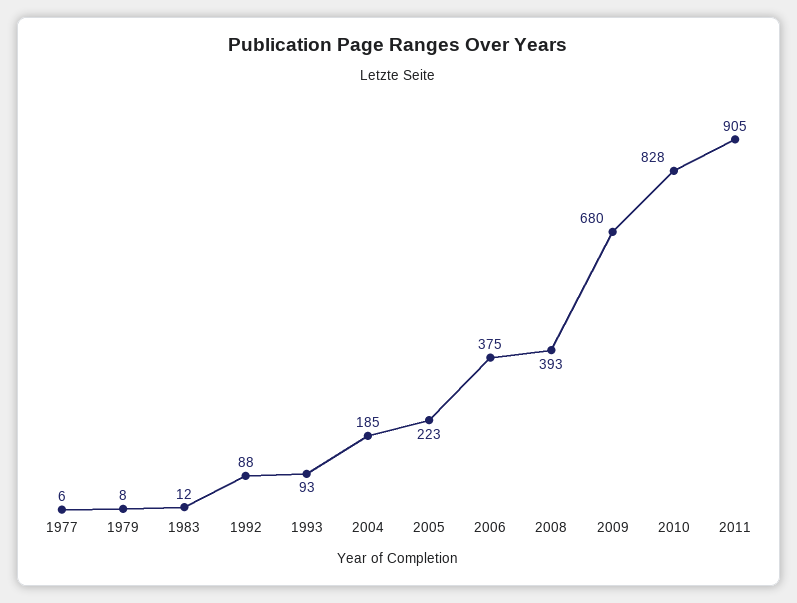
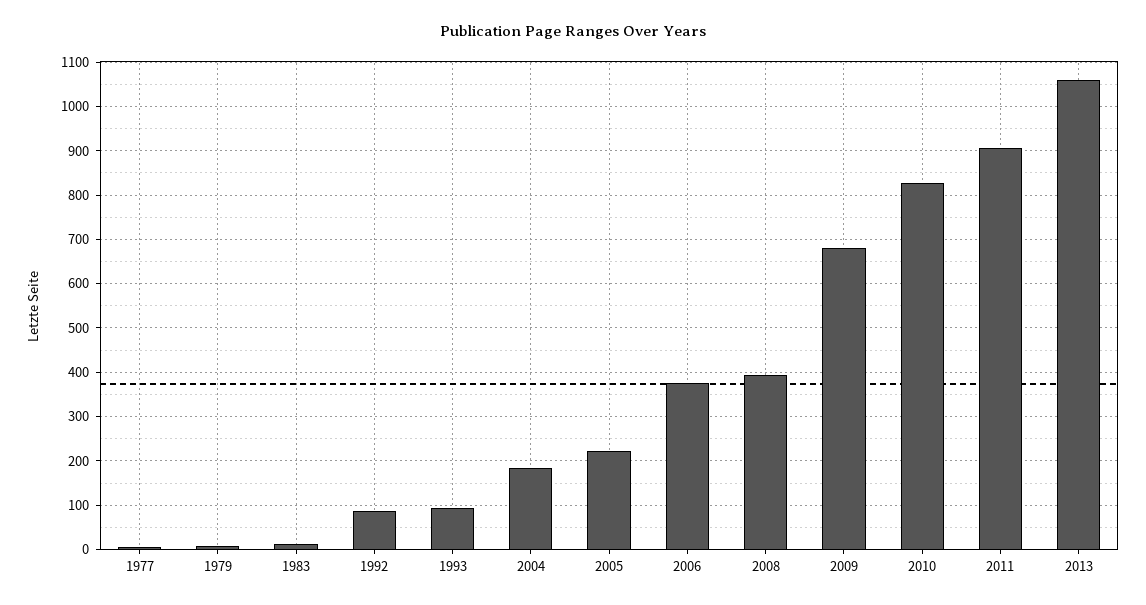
2013: none -> 1060

